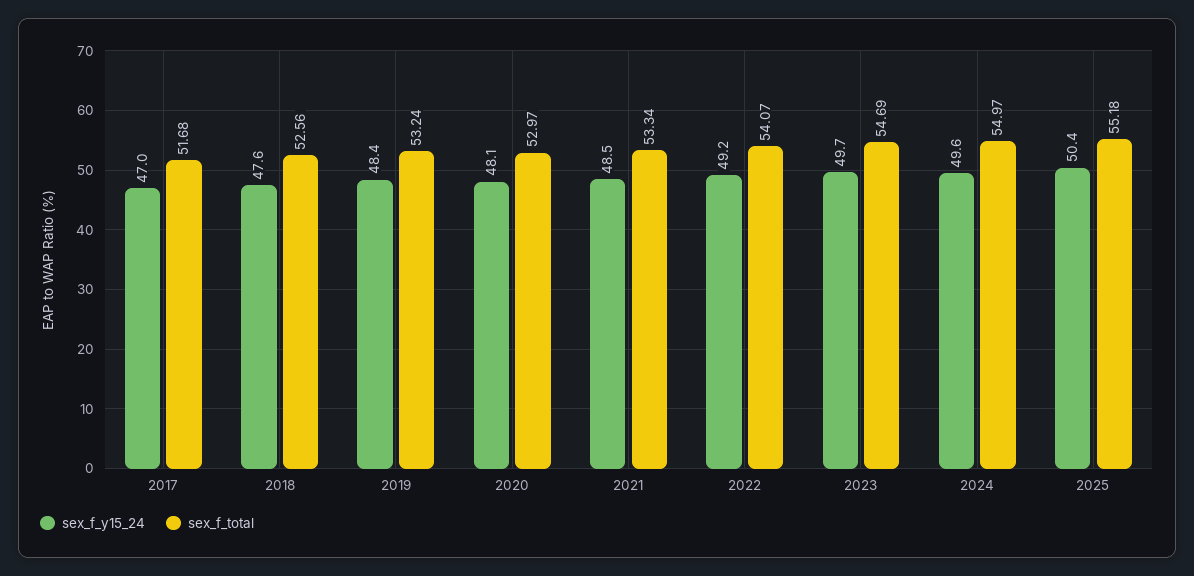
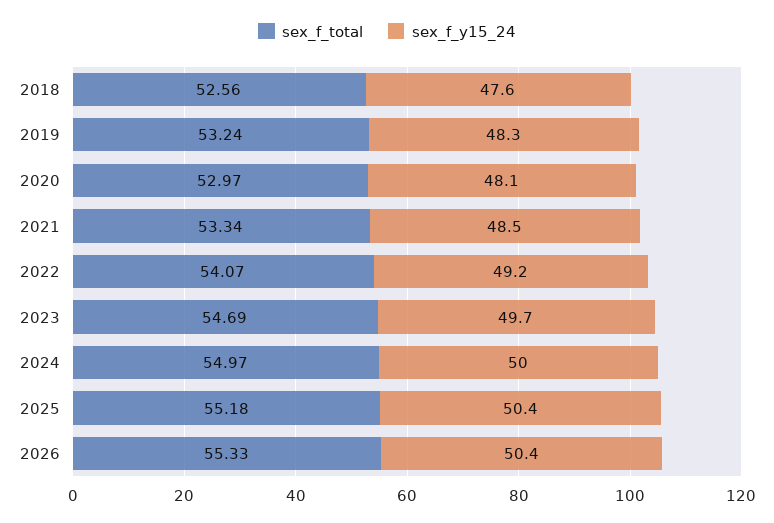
sex_f_y15_24, 2017: 47 -> none
sex_f_total, 2017: 51.68 -> none
sex_f_y15_24, 2019: 48.4 -> 48.3
sex_f_y15_24, 2024: 49.6 -> 50
sex_f_total, 2026: none -> 55.33
sex_f_y15_24, 2026: none -> 50.4

